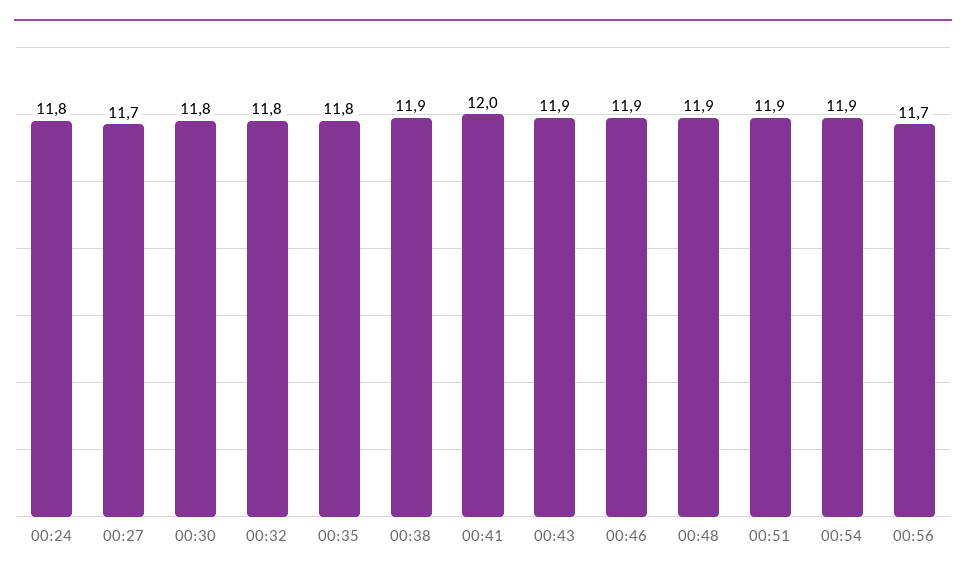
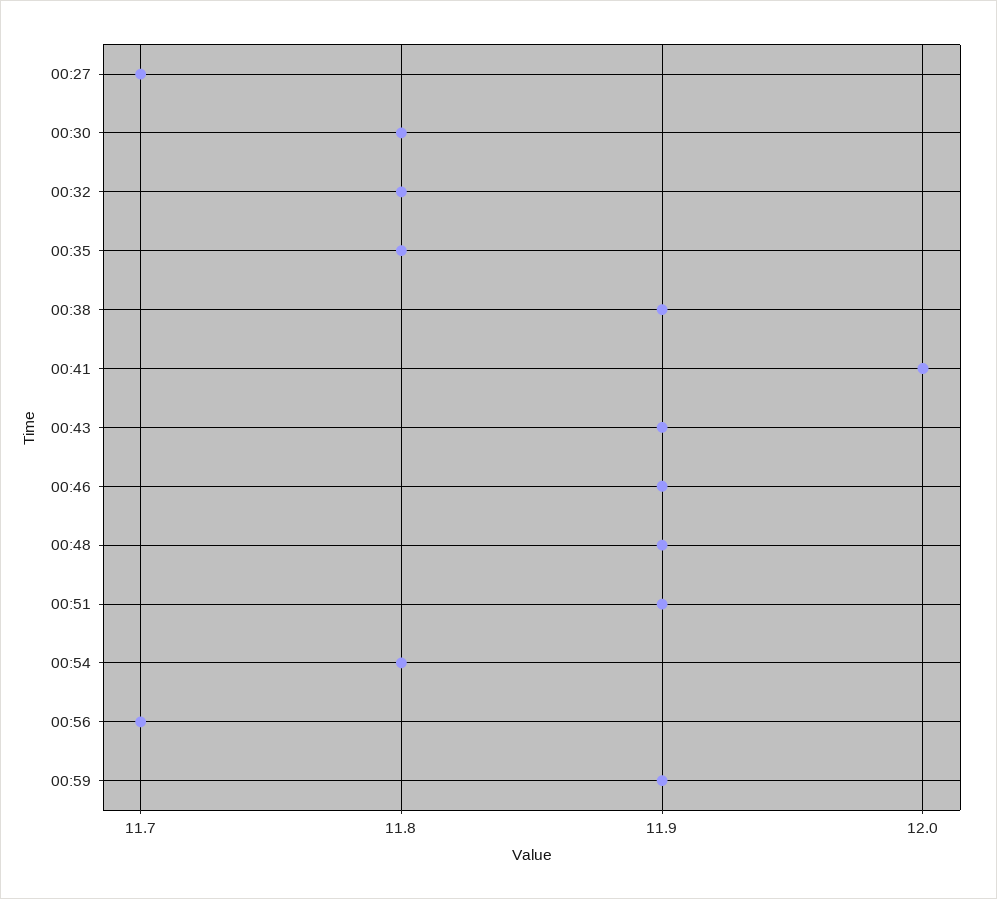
00:24: 11.8 -> none
00:54: 11.9 -> 11.8
00:59: none -> 11.9

